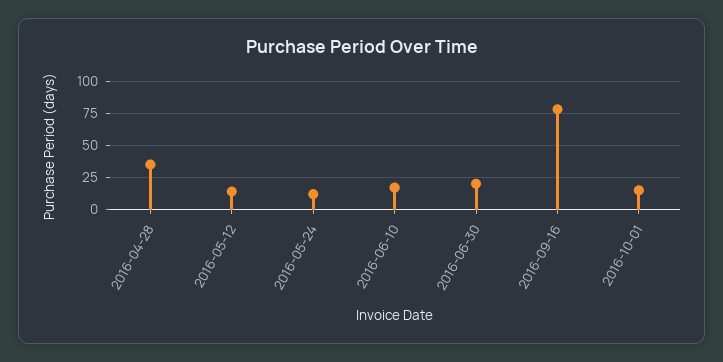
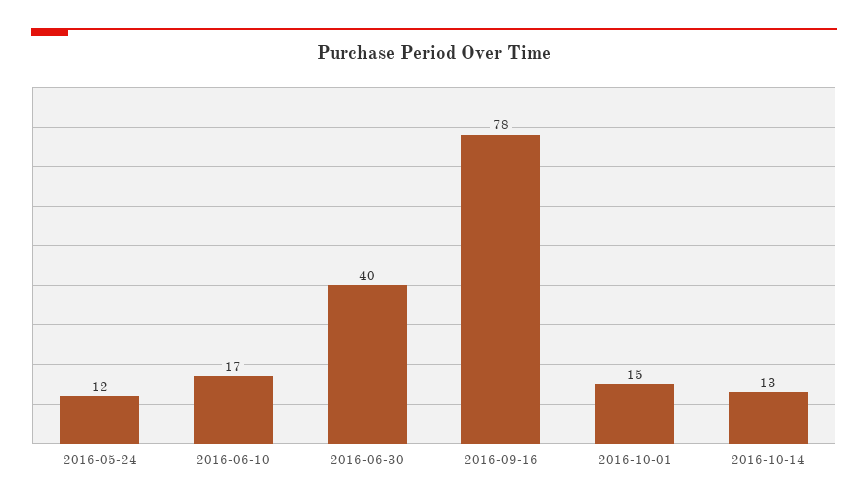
2016-04-28: 35 -> none
2016-05-12: 15 -> none
2016-06-30: 20 -> 40
2016-10-14: none -> 13

